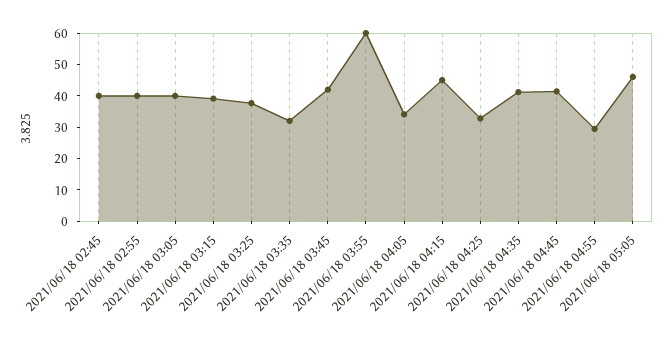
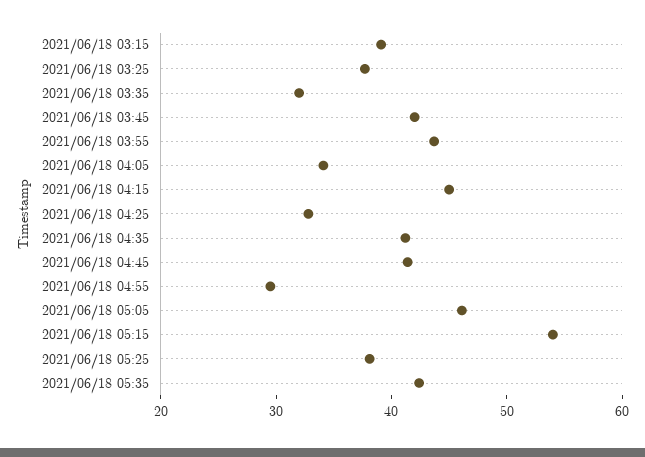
2021/06/18 02:45: 40 -> none
2021/06/18 02:55: 40 -> none
2021/06/18 03:05: 40 -> none
2021/06/18 03:55: 60 -> 44
2021/06/18 05:15: none -> 54
2021/06/18 05:25: none -> 38
2021/06/18 05:35: none -> 42

